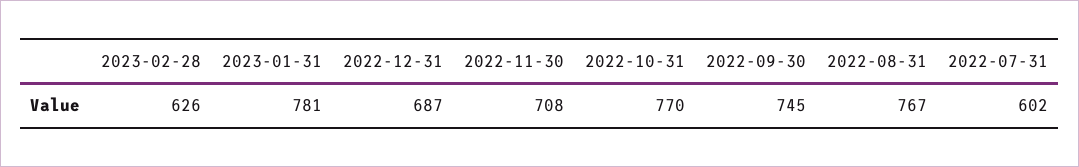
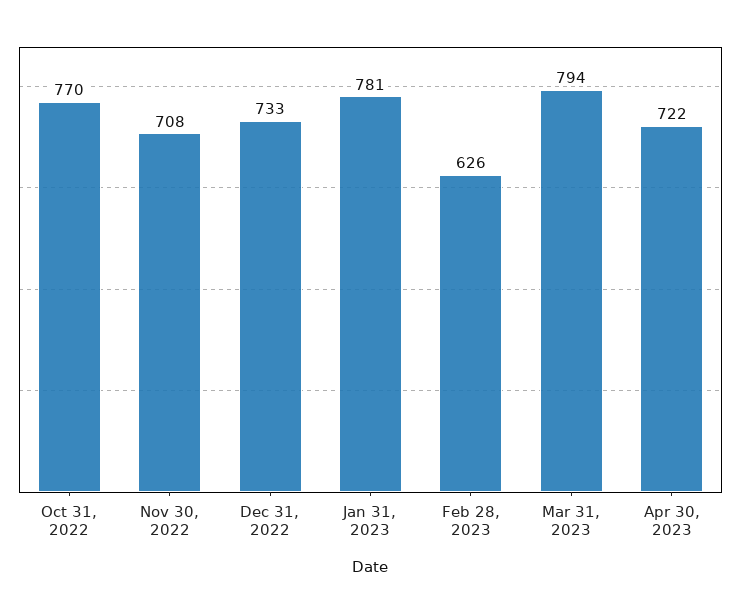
2022-12-31: 687 -> 733
2022-09-30: 745 -> none
2022-08-31: 767 -> none
2022-07-31: 602 -> none
Mar 31, 2023: none -> 794
Apr 30, 2023: none -> 722

